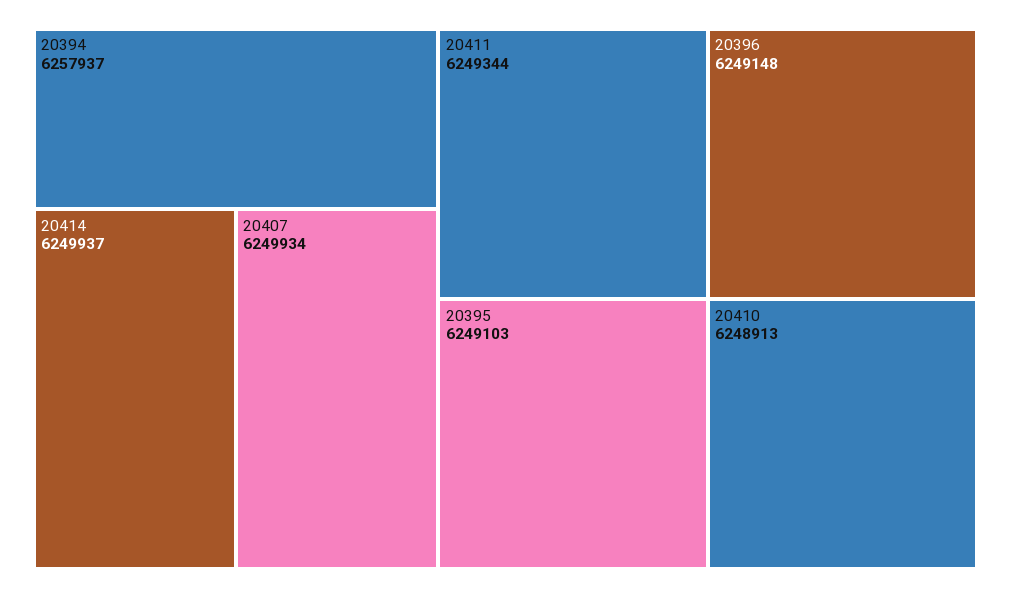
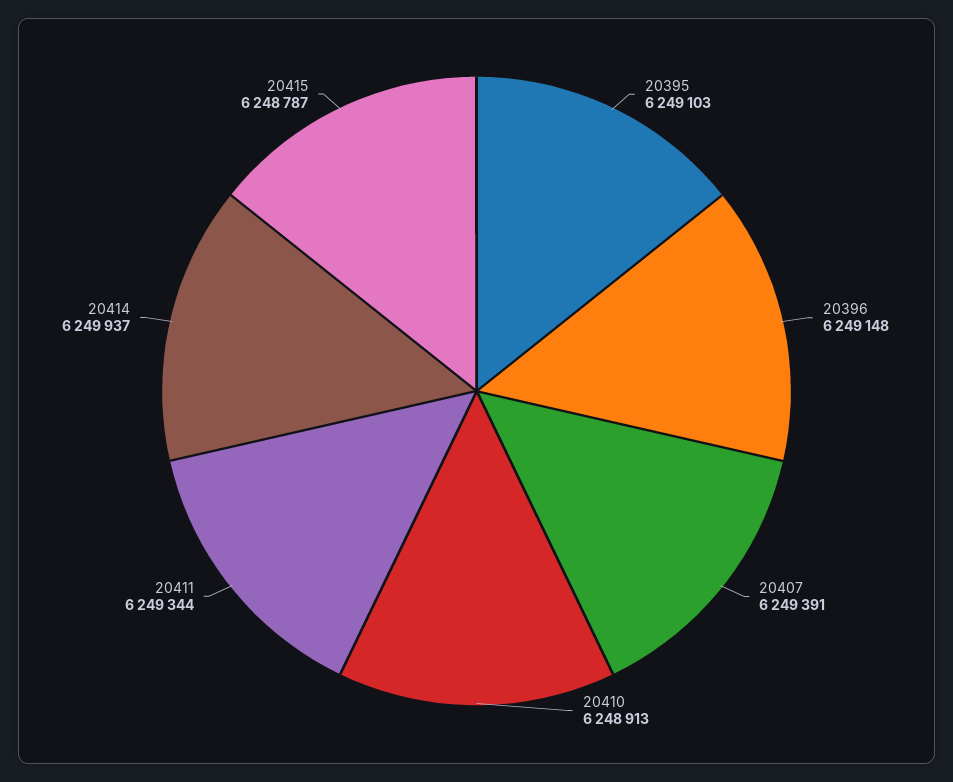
20394: 6257937 -> none
20407: 6249934 -> 6249391
20415: none -> 6248787

